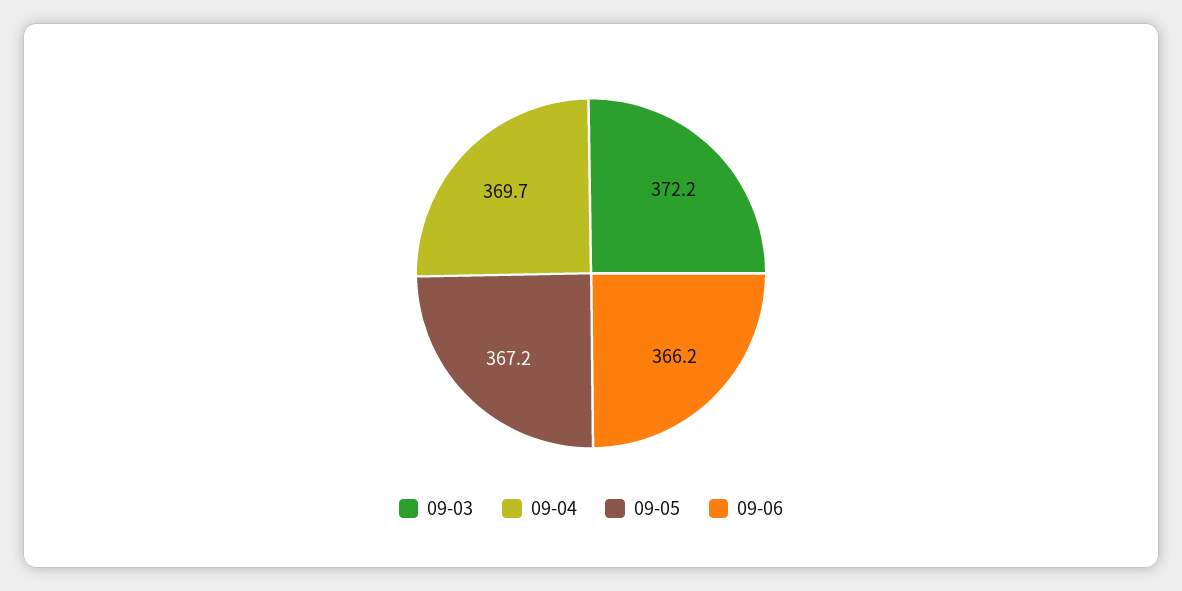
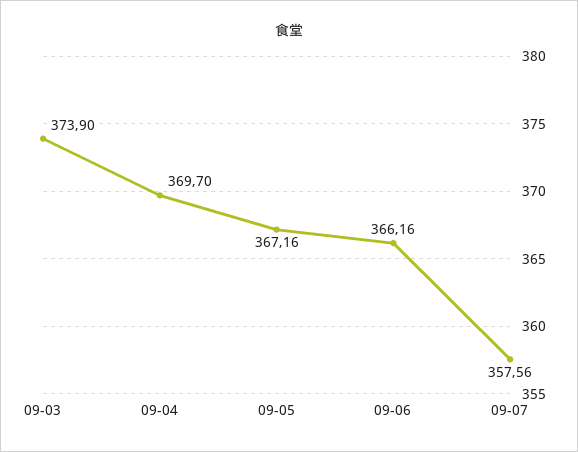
09-03: 372.2 -> 373.9
09-07: none -> 357.56

